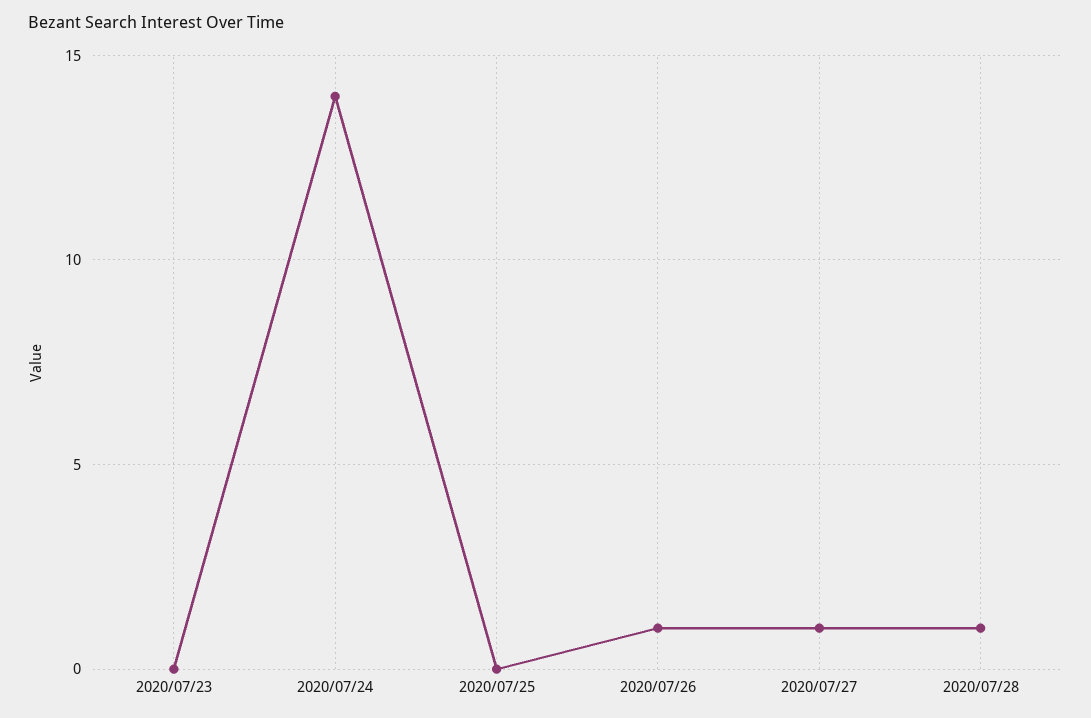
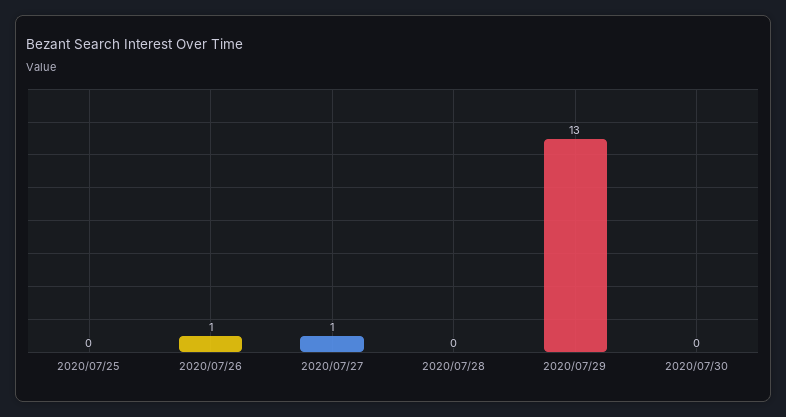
2020/07/23: 0 -> none
2020/07/24: 14 -> none
2020/07/28: 1 -> 0
2020/07/29: none -> 13
2020/07/30: none -> 0

